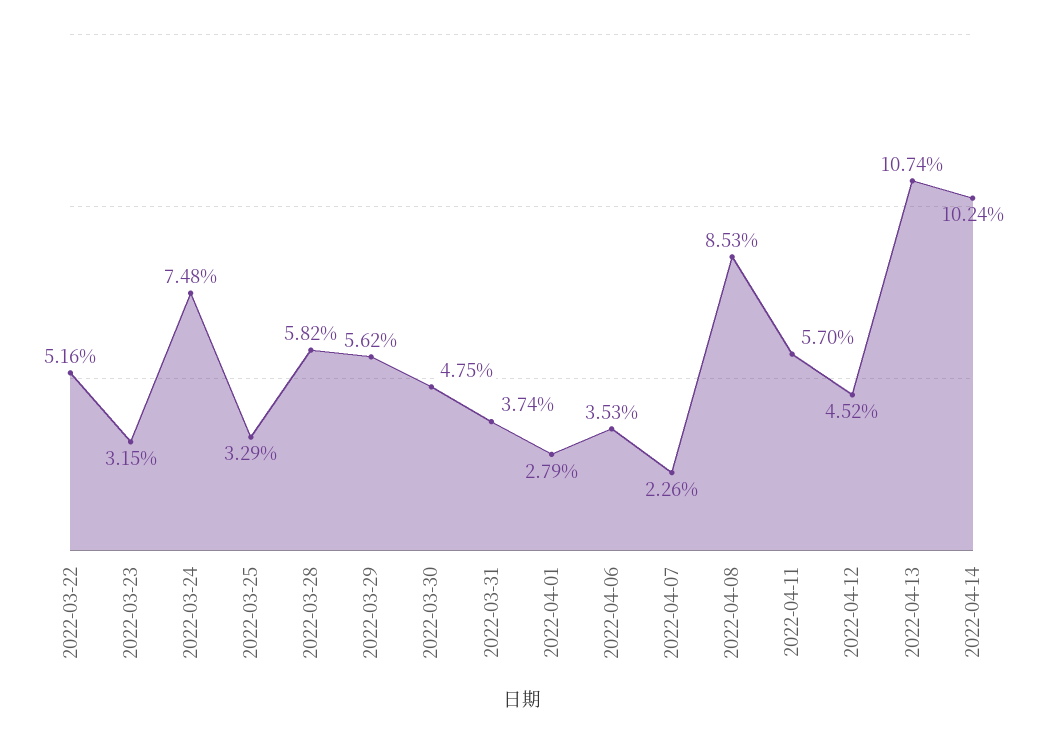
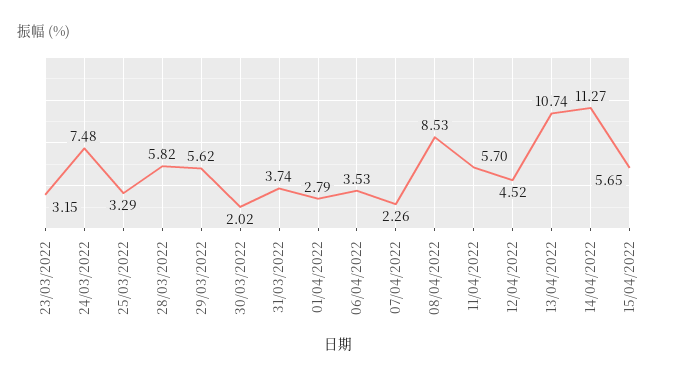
2022-03-22: 5.16 -> none
2022-03-30: 4.75 -> 2.02
2022-04-14: 10.24 -> 11.27
15/04/2022: none -> 5.65

